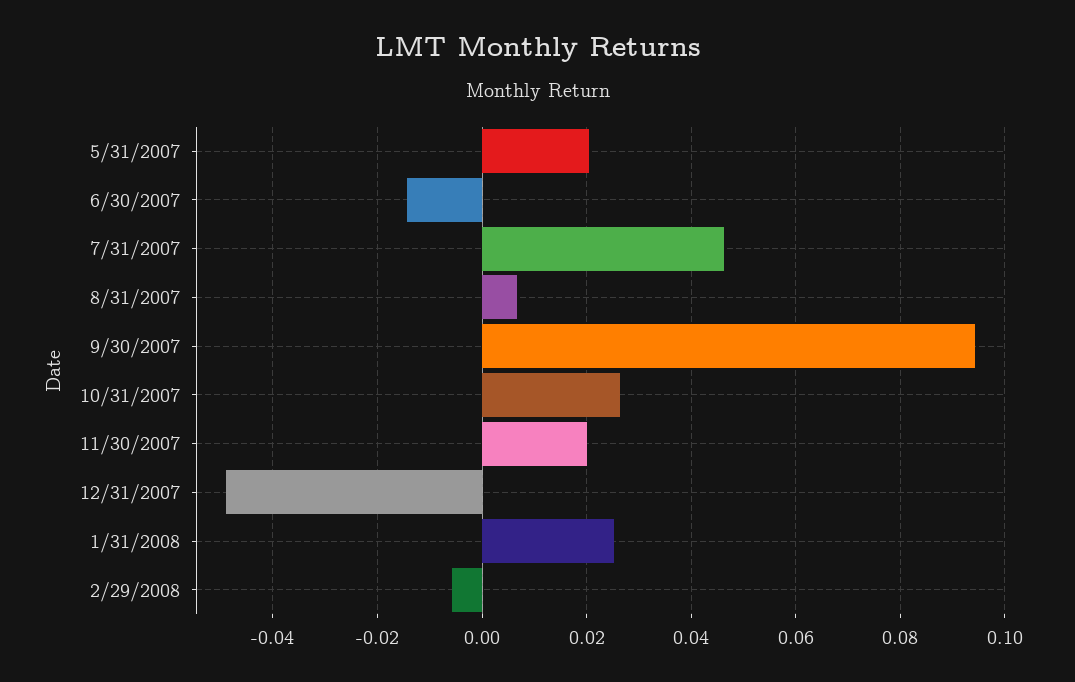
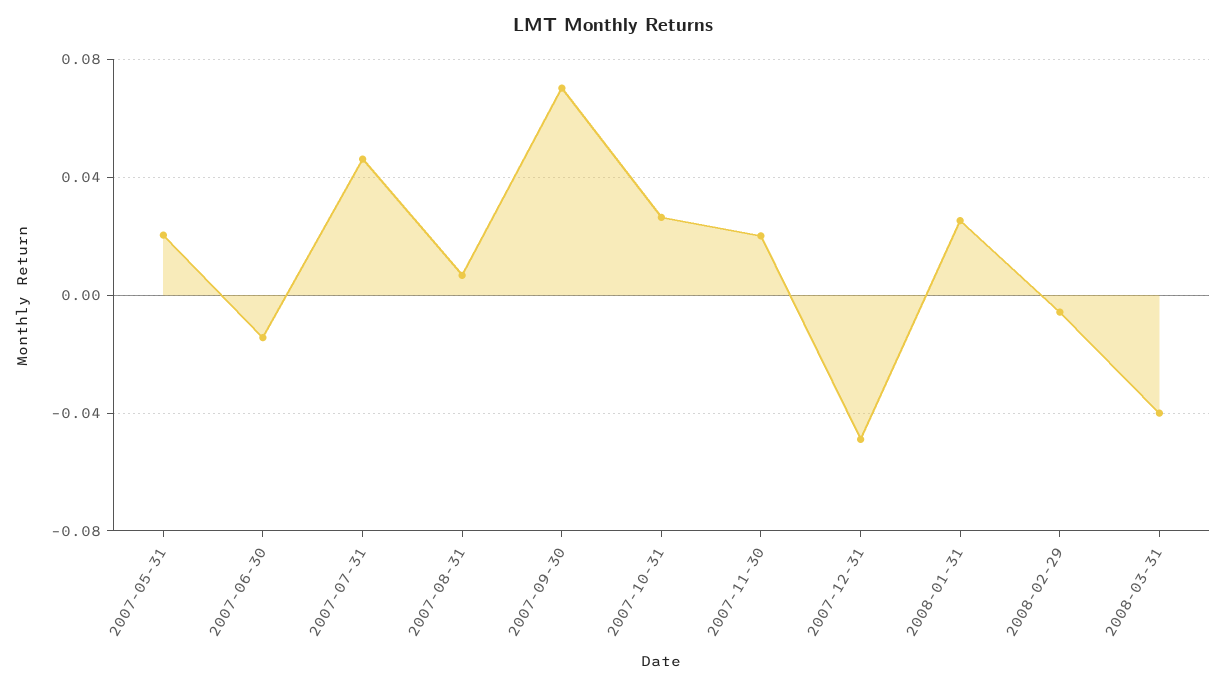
9/30/2007: 0.094 -> 0.07
2008-03-31: none -> -0.04

